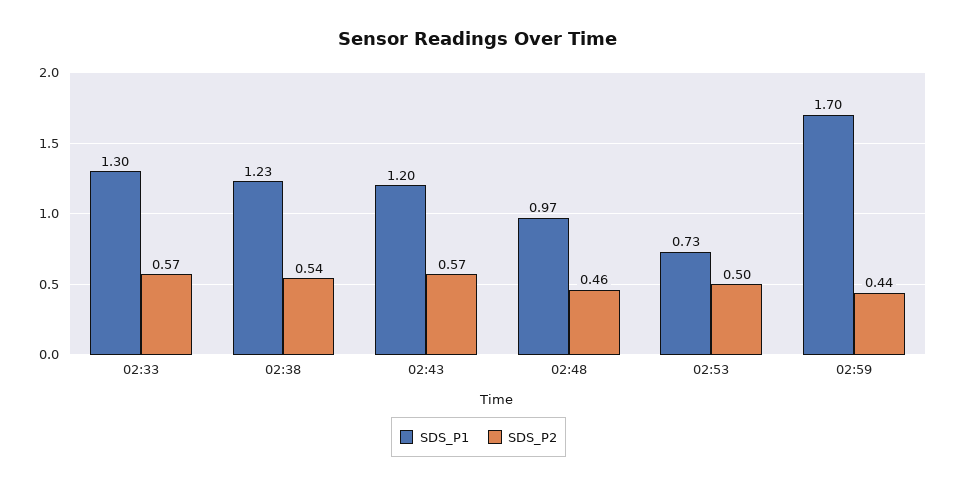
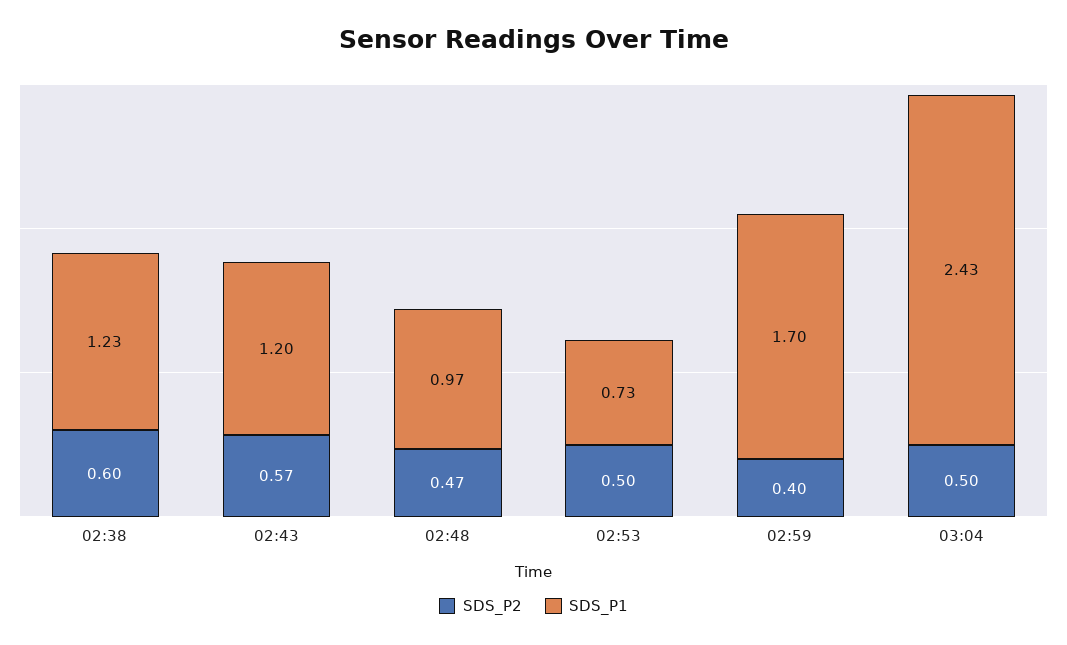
SDS_P1, 02:33: 1.3 -> none
SDS_P2, 02:33: 0.57 -> none
SDS_P2, 02:38: 0.54 -> 0.6
SDS_P2, 02:48: 0.46 -> 0.47
SDS_P2, 02:59: 0.44 -> 0.4
SDS_P2, 03:04: none -> 0.5
SDS_P1, 03:04: none -> 2.43

